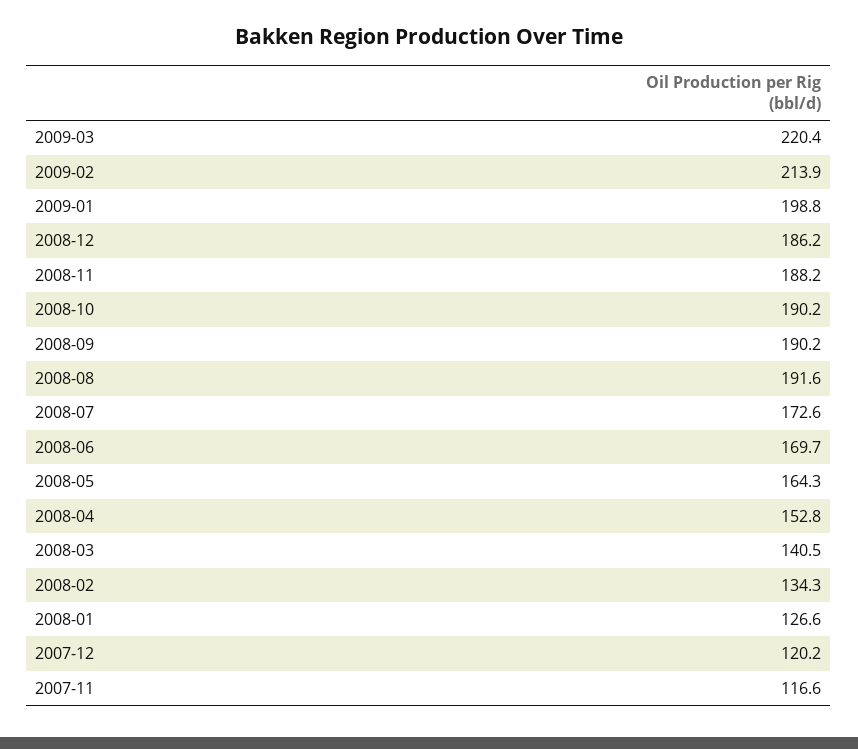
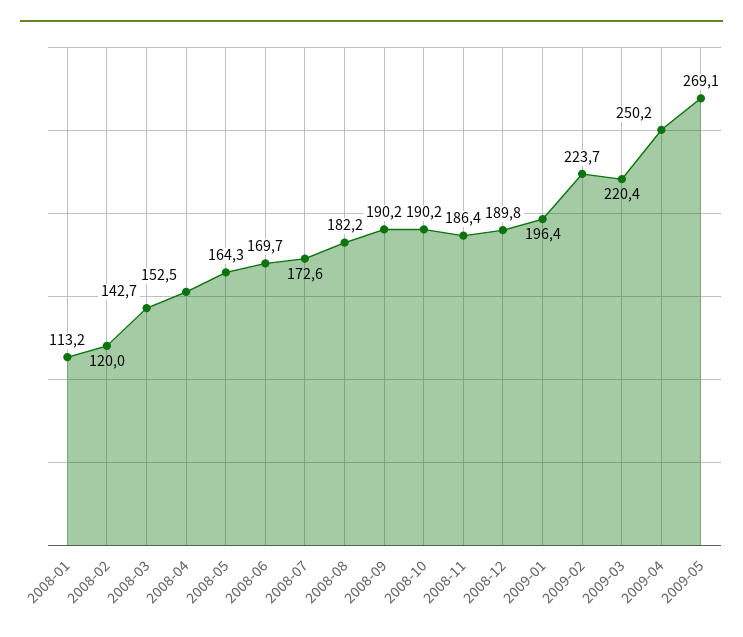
2009-02: 213.9 -> 223.7
2009-01: 198.8 -> 196.4
2008-12: 186.2 -> 189.8
2008-11: 188.2 -> 186.4
2008-08: 191.6 -> 182.2
2008-04: 152.8 -> 152.5
2008-03: 140.5 -> 142.7
2008-02: 134.3 -> 120
2008-01: 126.6 -> 113.2
2007-12: 120.2 -> none
2007-11: 116.6 -> none
2009-04: none -> 250.2
2009-05: none -> 269.1

